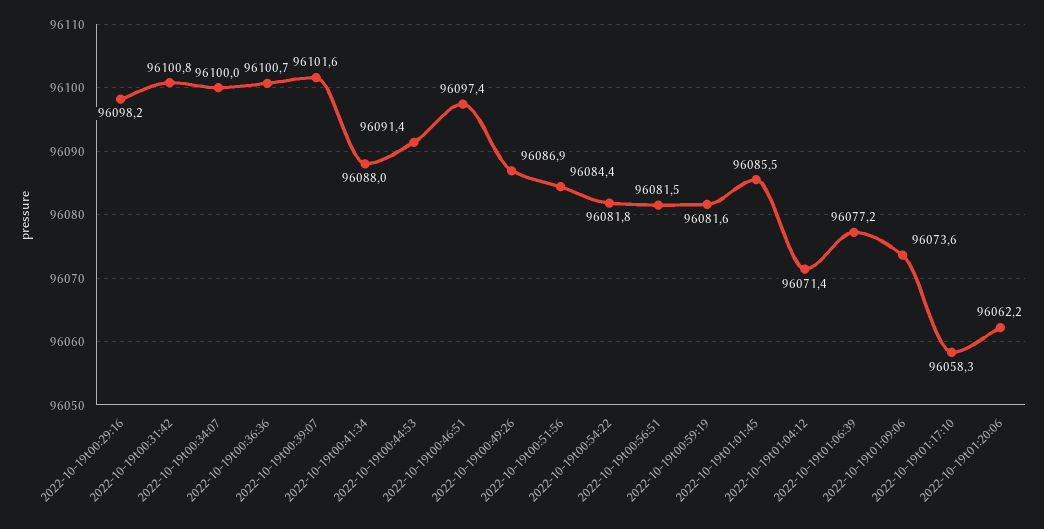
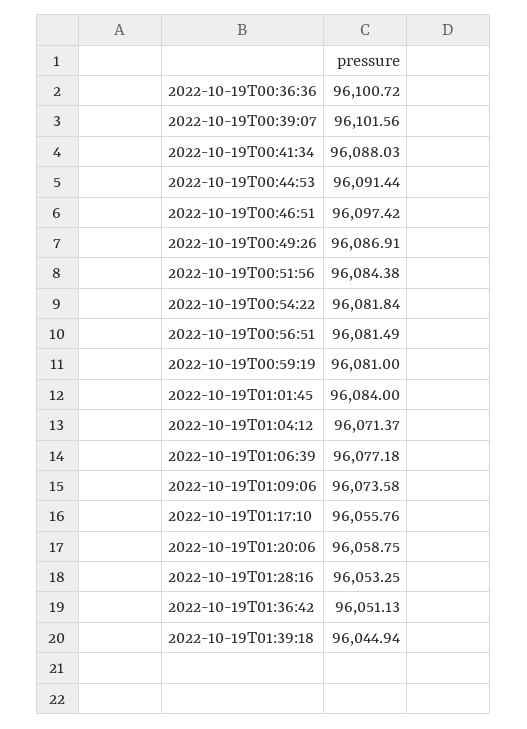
2022-10-19t00:29:16: 96098.2 -> none
2022-10-19t00:31:42: 96100.8 -> none
2022-10-19t00:34:07: 96100 -> none
2022-10-19t00:59:19: 96081.6 -> 96081
2022-10-19t01:01:45: 96085.5 -> 96084
2022-10-19t01:17:10: 96058.3 -> 96055.76
2022-10-19t01:20:06: 96062.2 -> 96058.75
2022-10-19T01:28:16: none -> 96053.25
2022-10-19T01:36:42: none -> 96051.13
2022-10-19T01:39:18: none -> 96044.94

